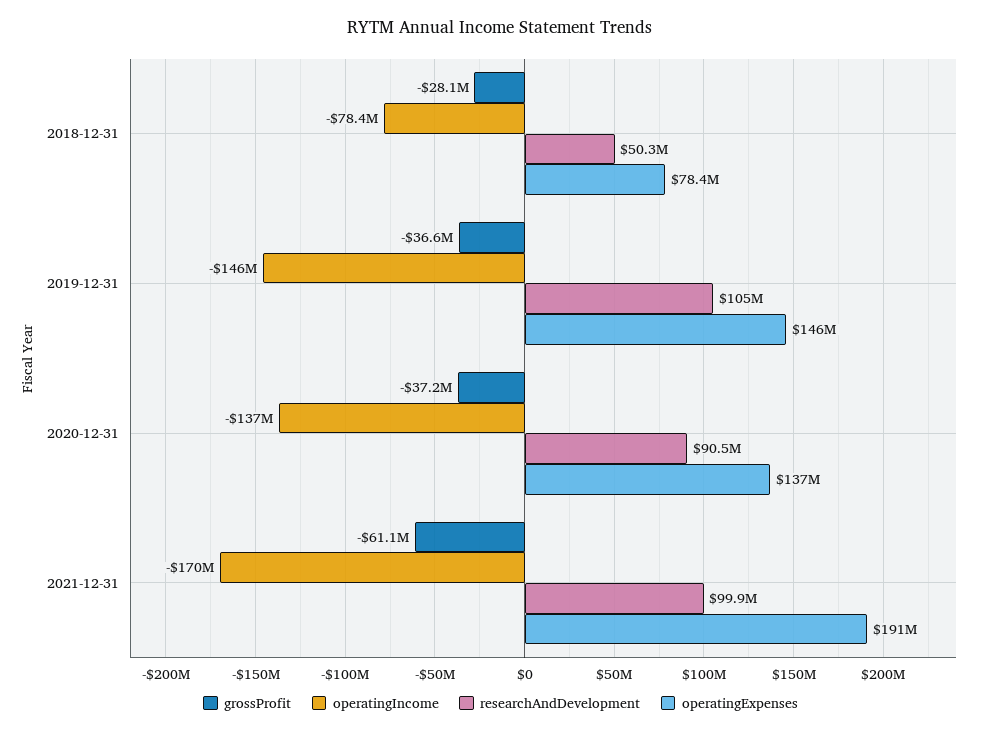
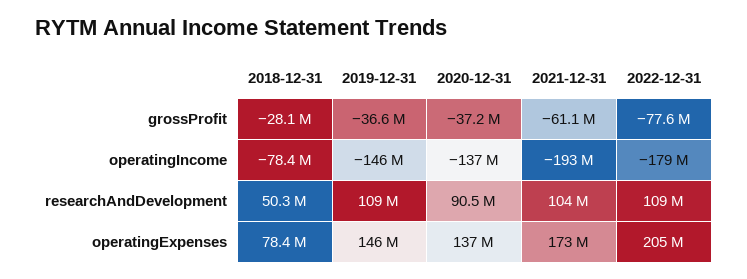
researchAndDevelopment, 2019-12-31: 105000000 -> 109000000
operatingIncome, 2021-12-31: -170000000 -> -193000000
researchAndDevelopment, 2021-12-31: 99900000 -> 104000000
operatingExpenses, 2021-12-31: 191000000 -> 173000000
grossProfit, 2022-12-31: none -> -77600000
operatingIncome, 2022-12-31: none -> -179000000
researchAndDevelopment, 2022-12-31: none -> 109000000
operatingExpenses, 2022-12-31: none -> 205000000

